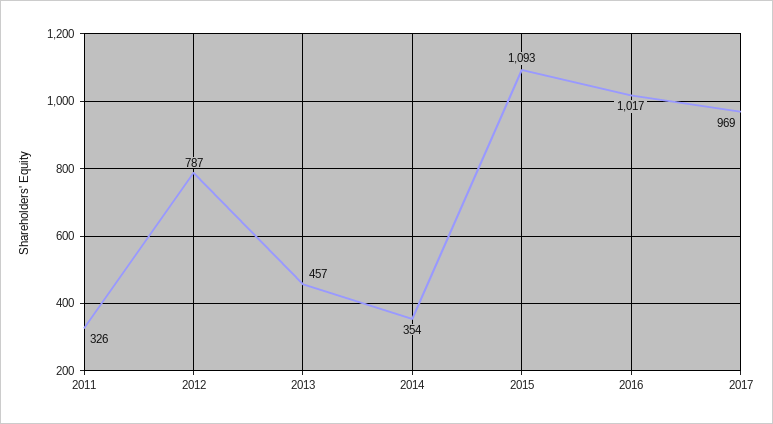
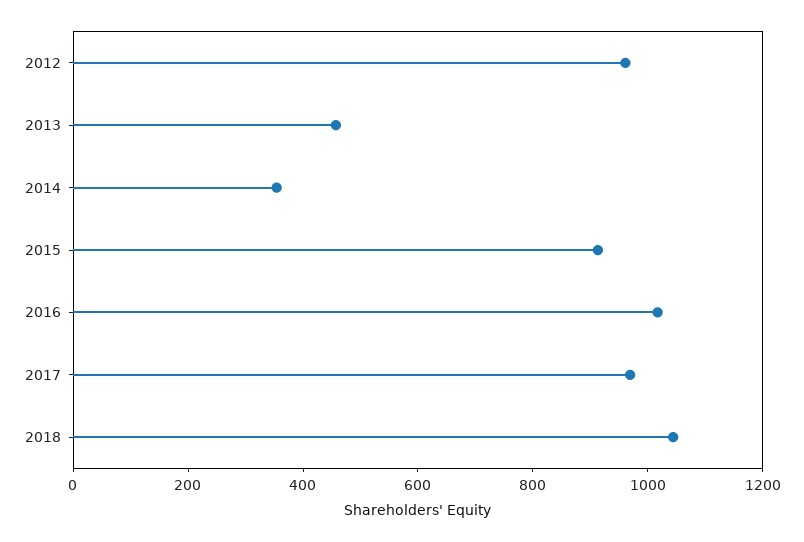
2011: 326 -> none
2012: 787 -> 950
2015: 1093 -> 900
2018: none -> 1050

